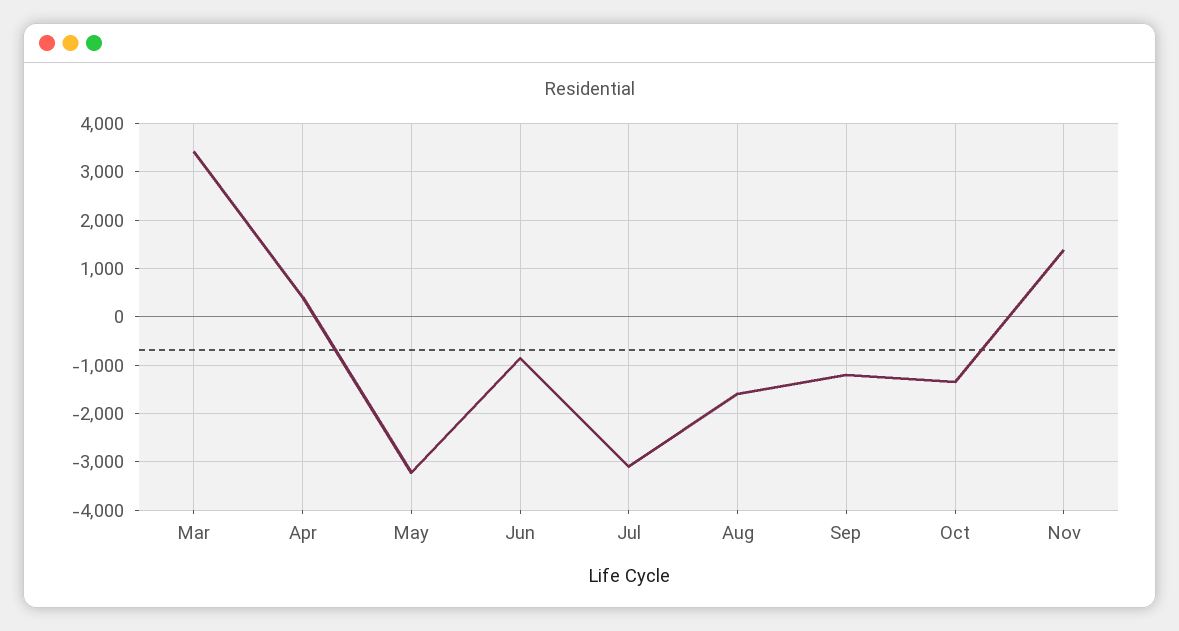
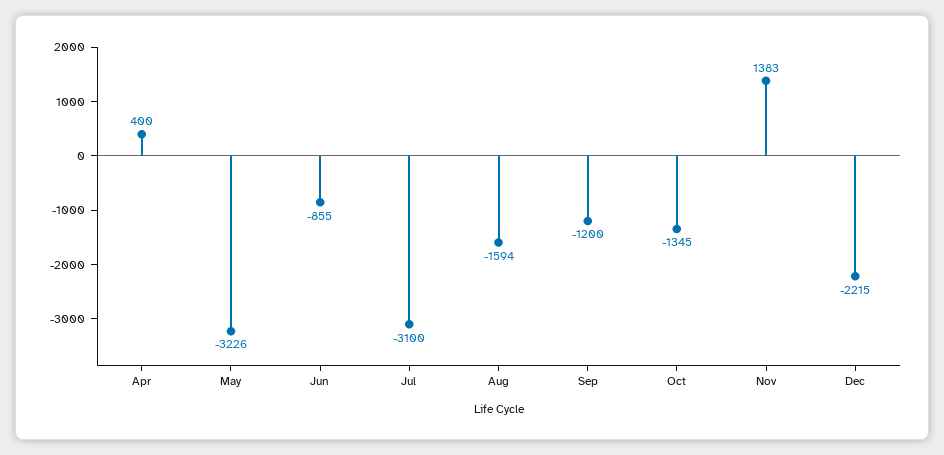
Mar: 3400 -> none
Dec: none -> -2215

